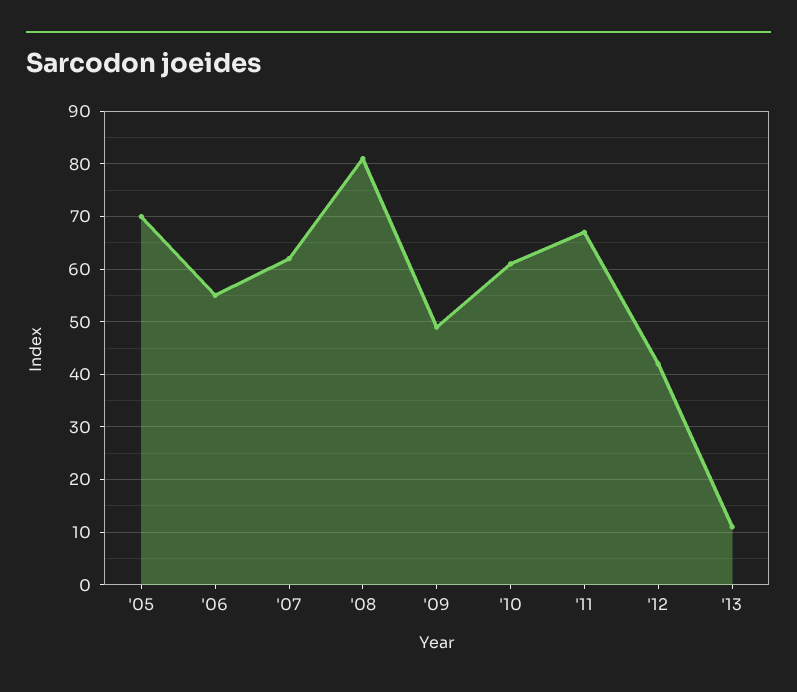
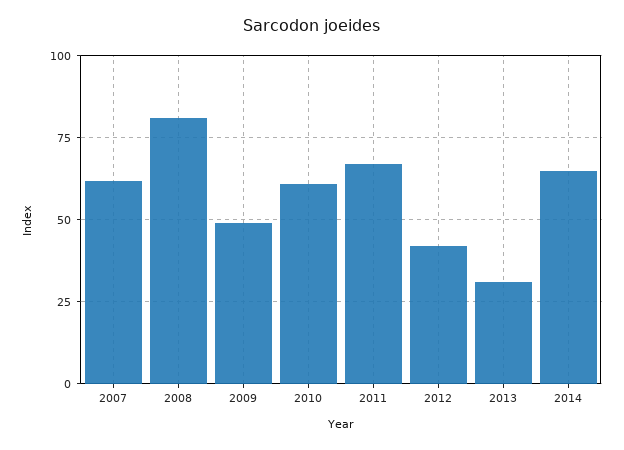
'05: 70 -> none
'06: 55 -> none
'13: 10 -> 30
2014: none -> 65

